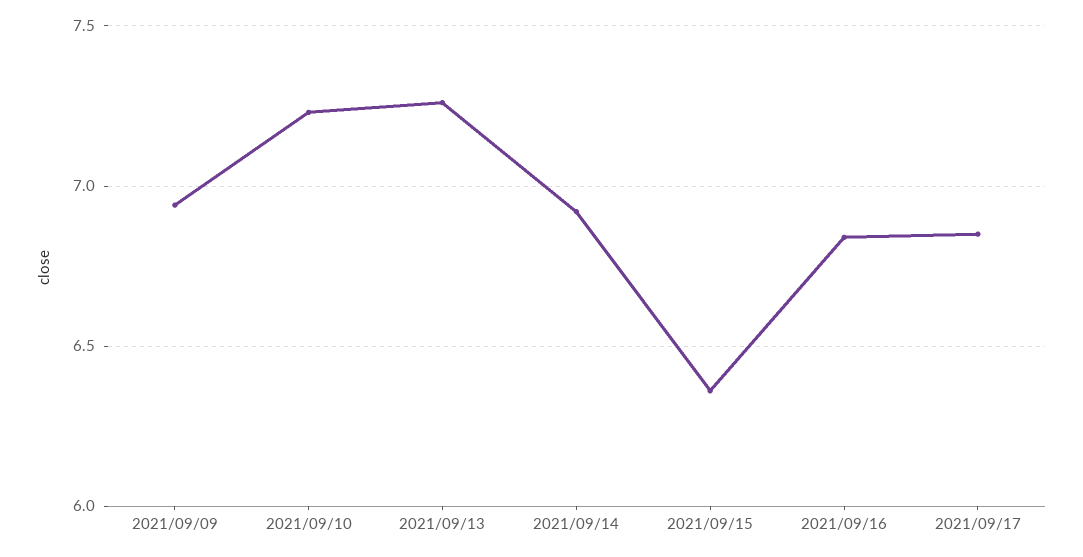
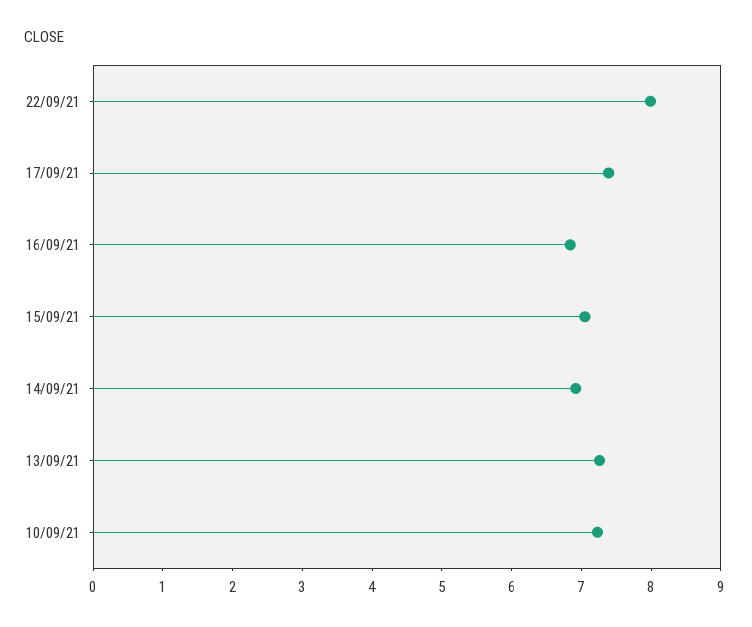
2021/09/09: 6.95 -> none
2021/09/15: 6.35 -> 7
2021/09/17: 6.85 -> 7.4
22/09/21: none -> 8

